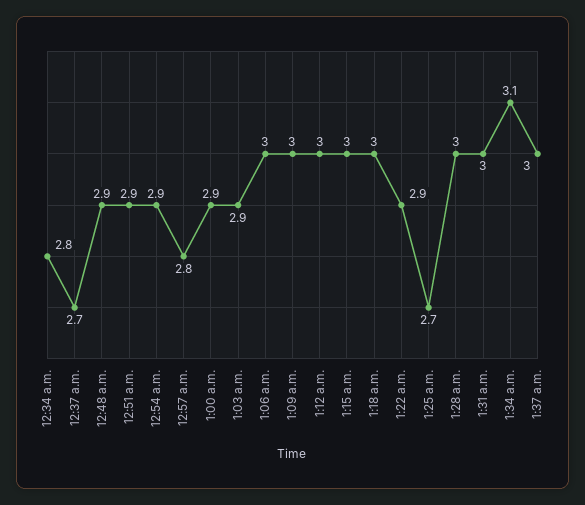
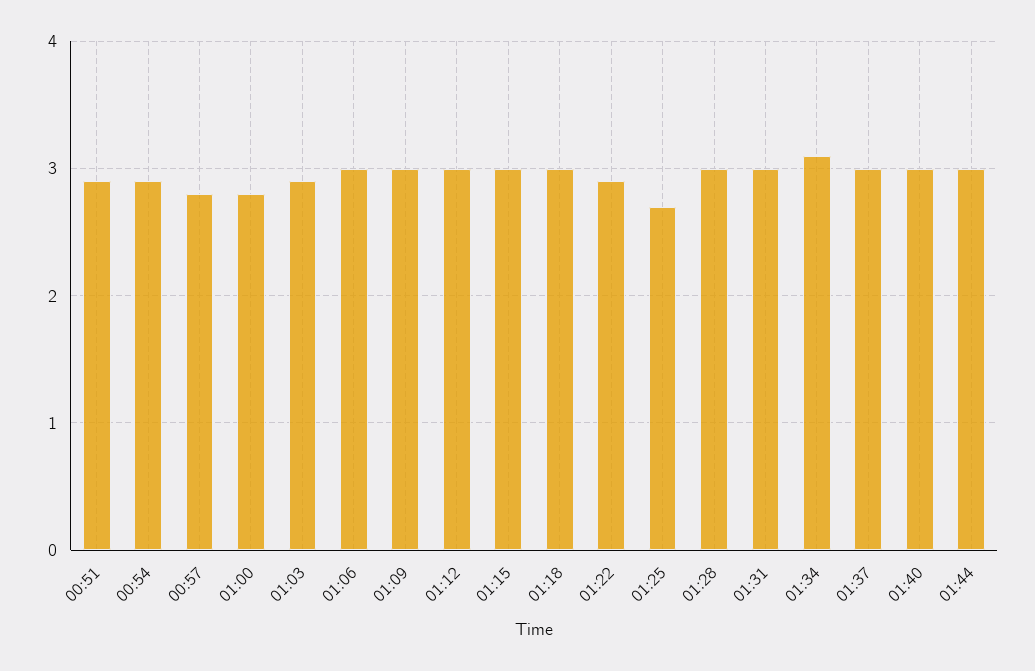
12:34 a.m.: 2.8 -> none
12:37 a.m.: 2.7 -> none
12:48 a.m.: 2.9 -> none
1:00 a.m.: 2.9 -> 2.8
01:40: none -> 3
01:44: none -> 3

